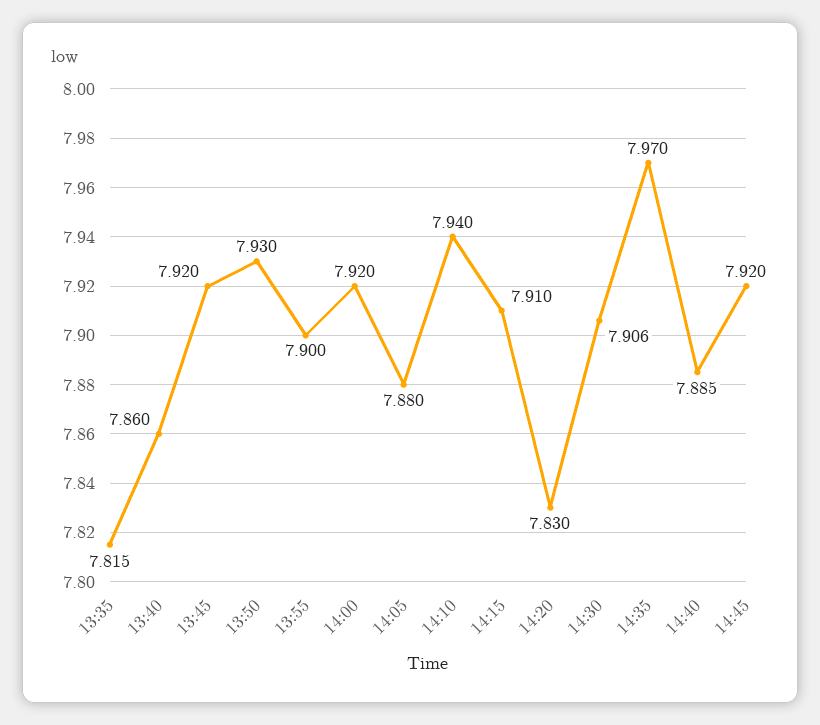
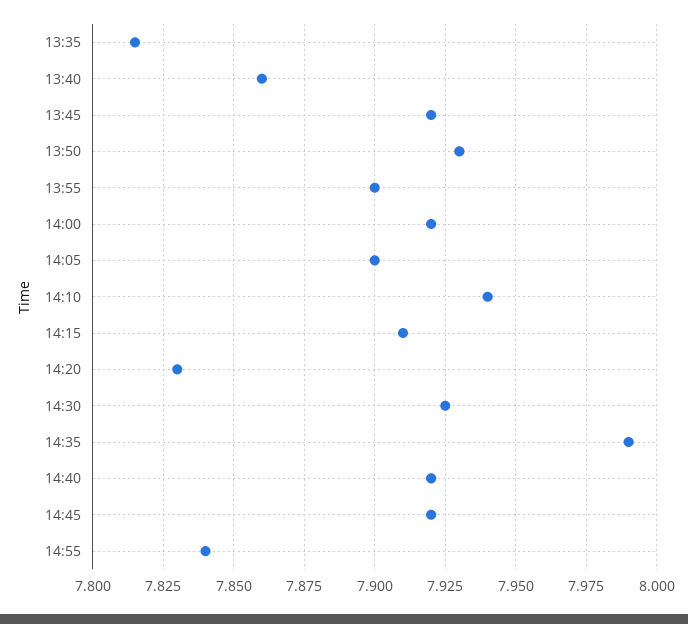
14:05: 7.88 -> 7.9
14:30: 7.906 -> 7.925
14:35: 7.97 -> 7.99
14:40: 7.885 -> 7.92
14:55: none -> 7.84

